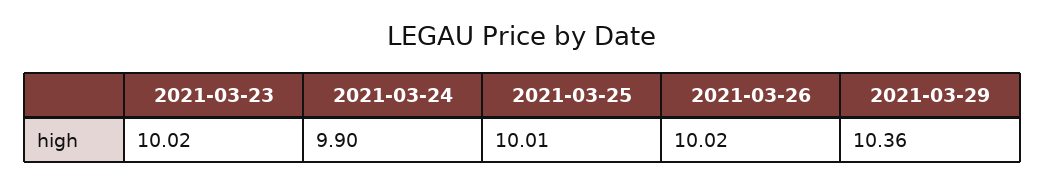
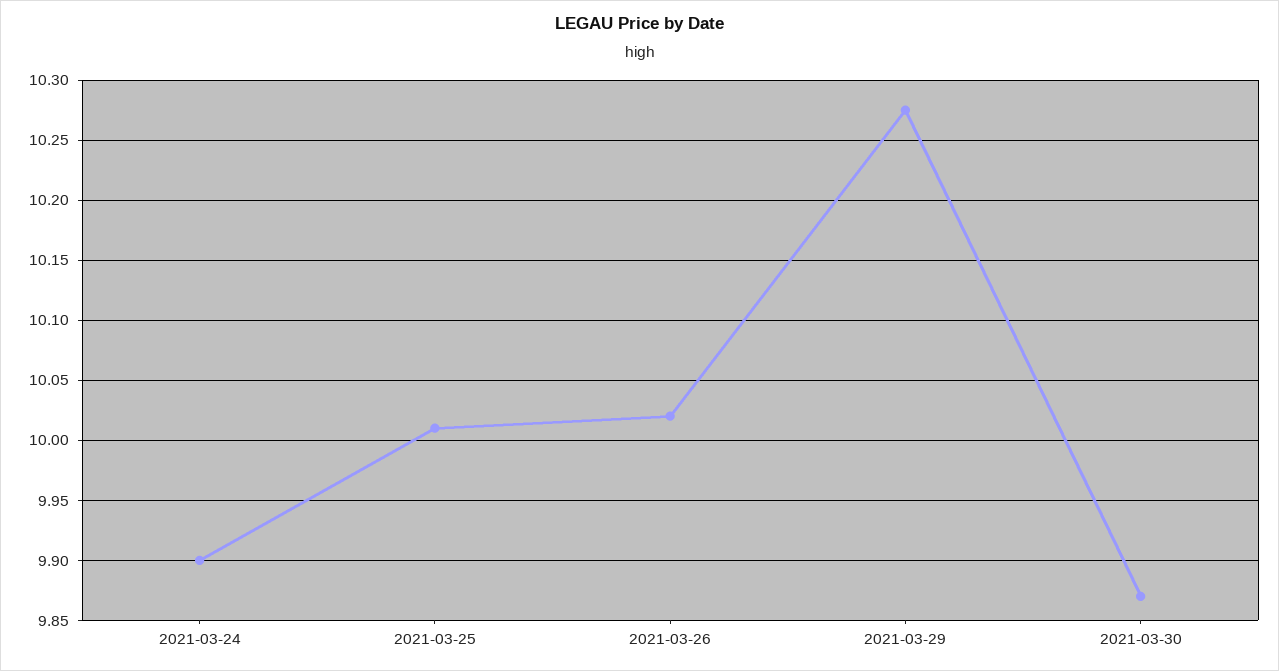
2021-03-23: 10.02 -> none
2021-03-29: 10.36 -> 10.275
2021-03-30: none -> 9.87

